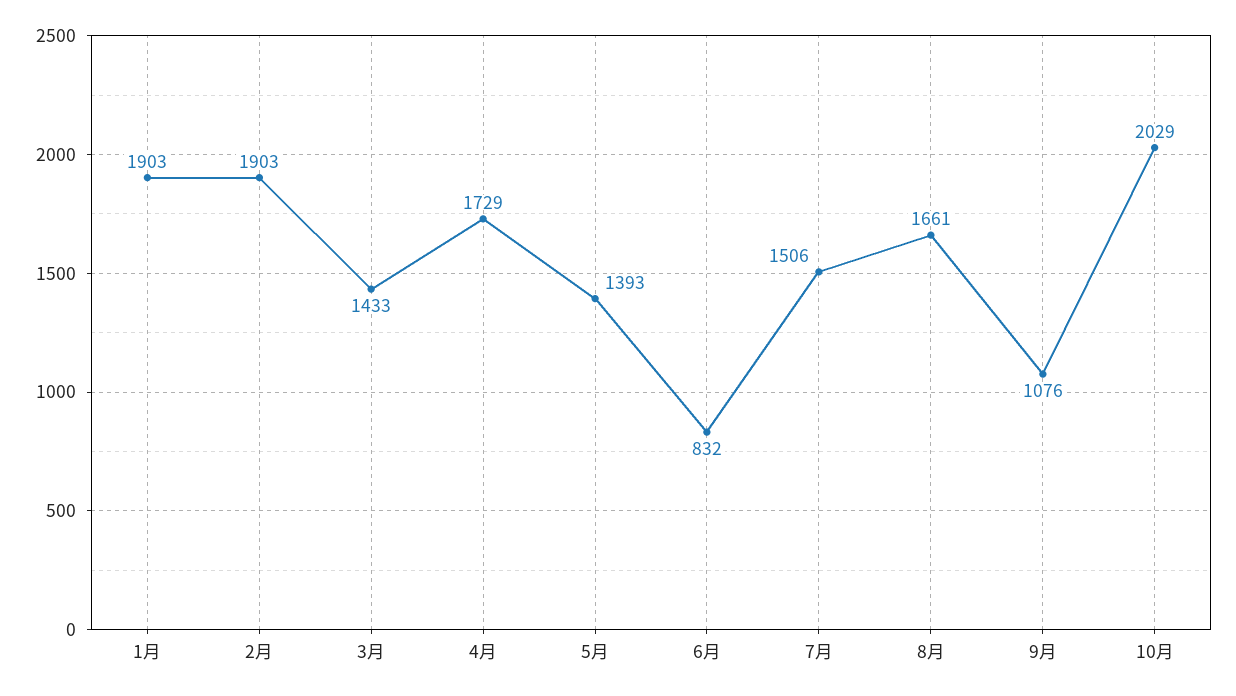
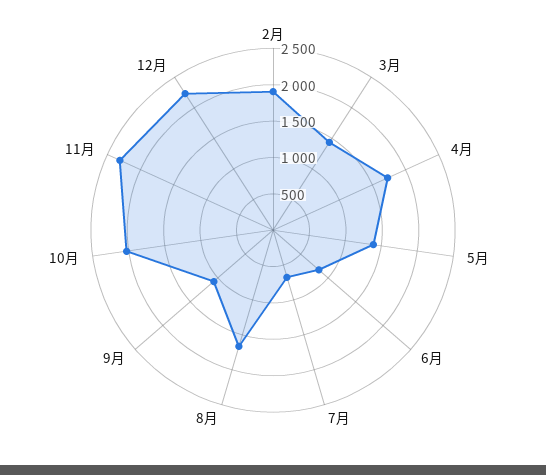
1月: 1903 -> none
7月: 1506 -> 750
11月: none -> 2250
12月: none -> 2250

